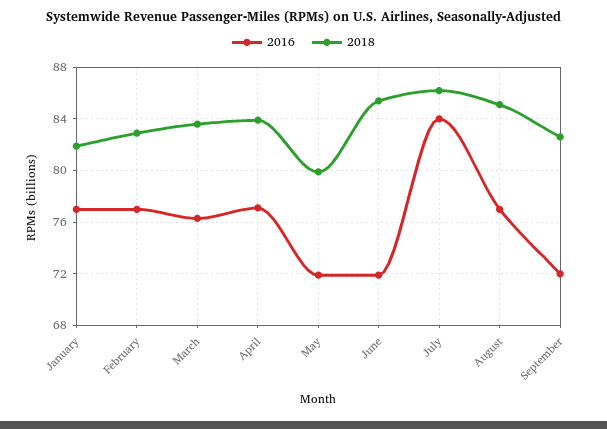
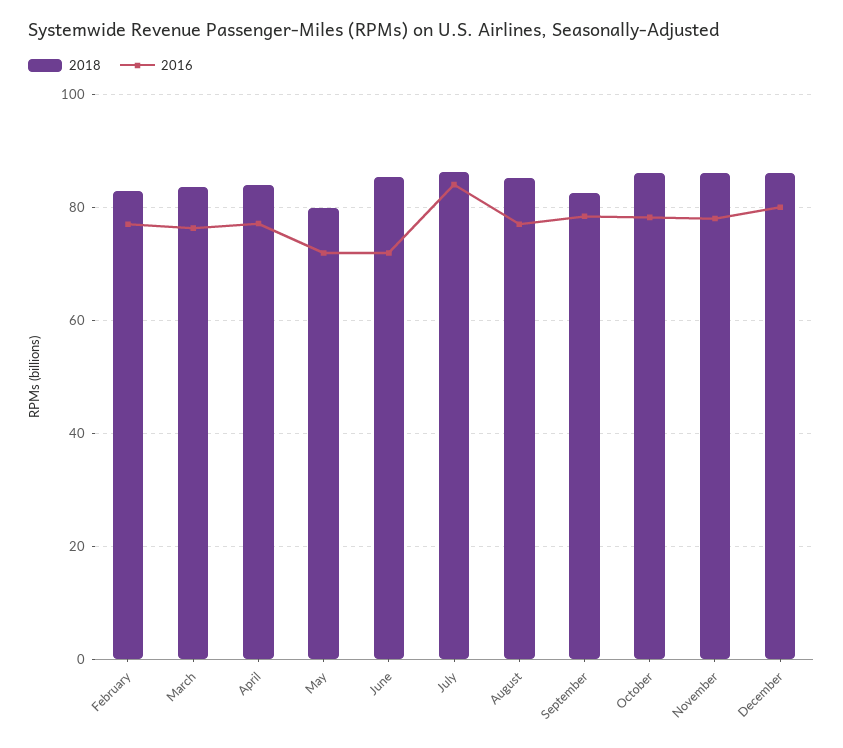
2016, January: 77 -> none
2018, January: 82 -> none
2016, September: 72 -> 78
2018, October: none -> 86
2016, October: none -> 78
2018, November: none -> 86
2016, November: none -> 78
2018, December: none -> 86
2016, December: none -> 80

